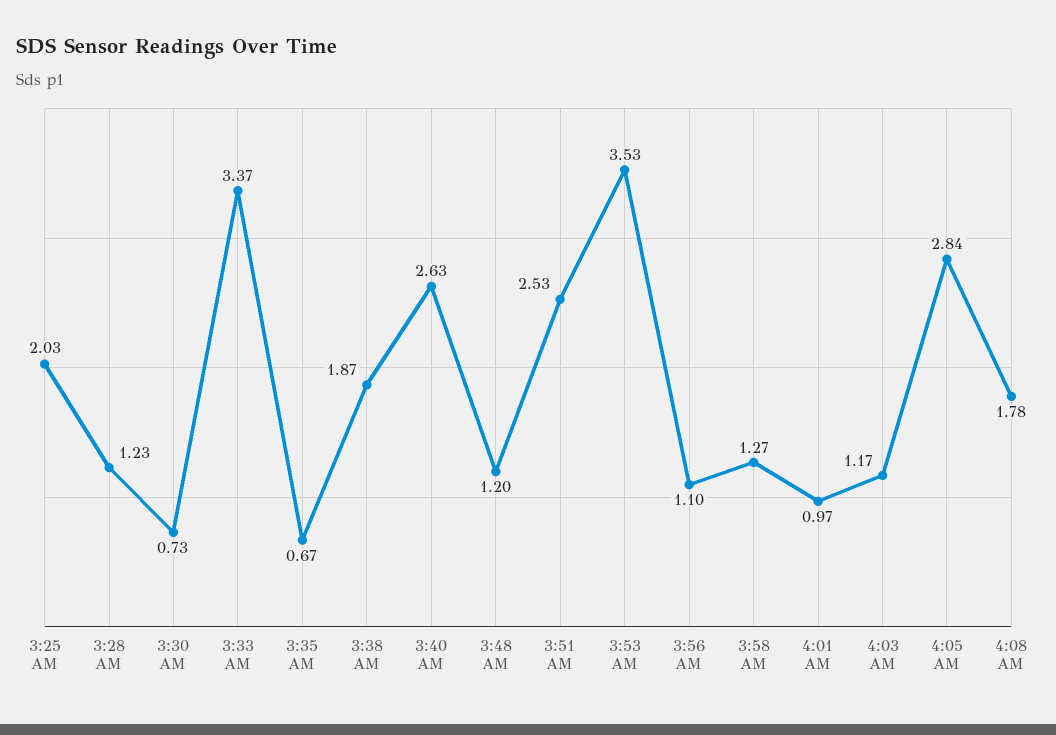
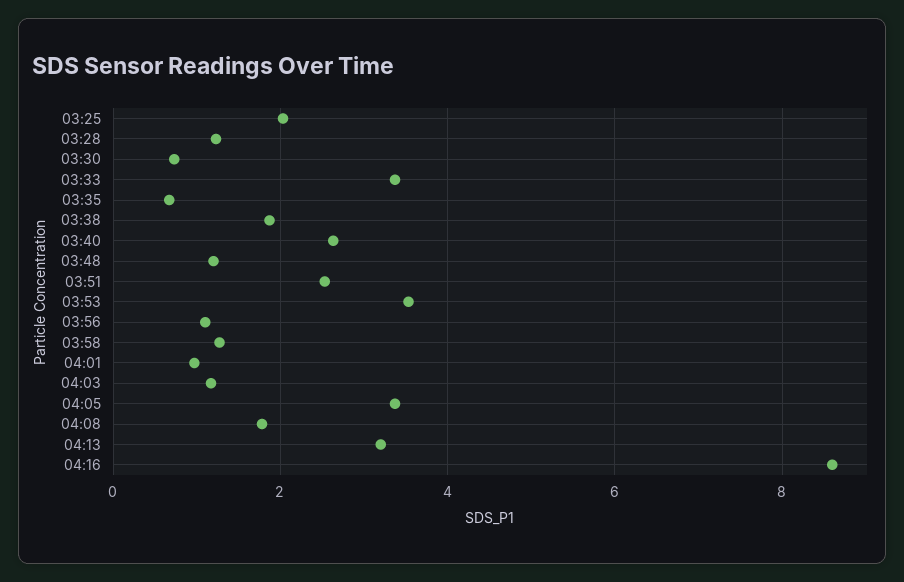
4:05 AM: 2.84 -> 3.4
04:13: none -> 3.2
04:16: none -> 8.6

